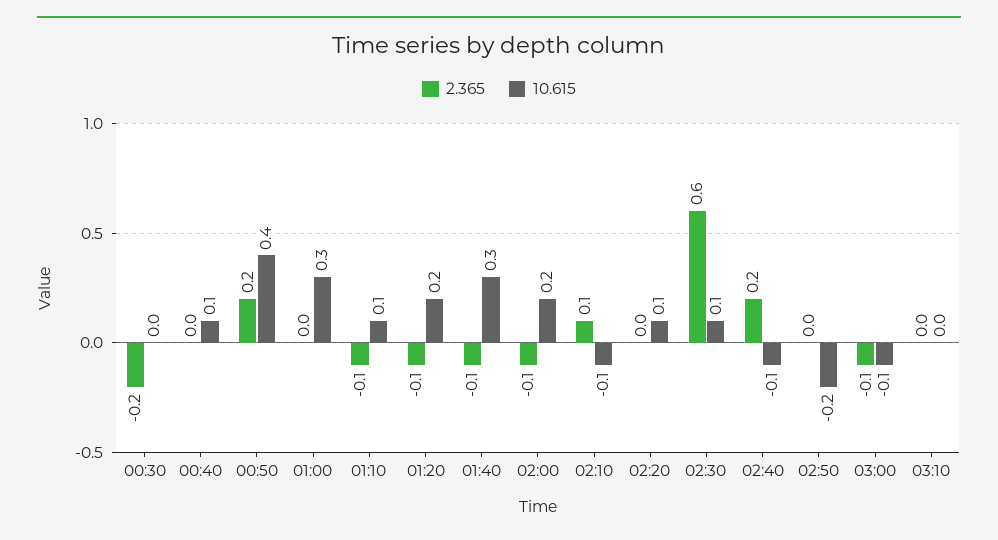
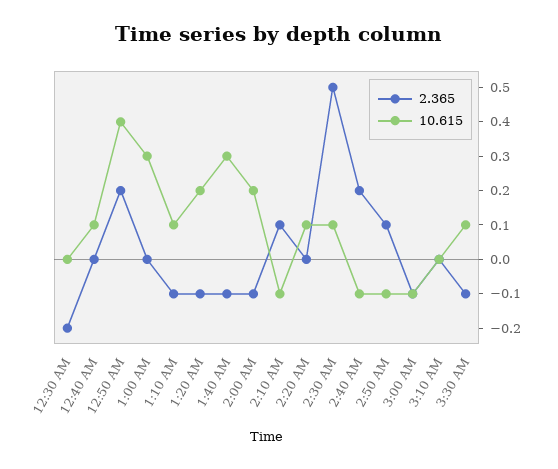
2.365, 02:30: 0.6 -> 0.5
2.365, 02:50: 0 -> 0.1
10.615, 02:50: -0.2 -> -0.1
2.365, 3:30 AM: none -> -0.1
10.615, 3:30 AM: none -> 0.1

